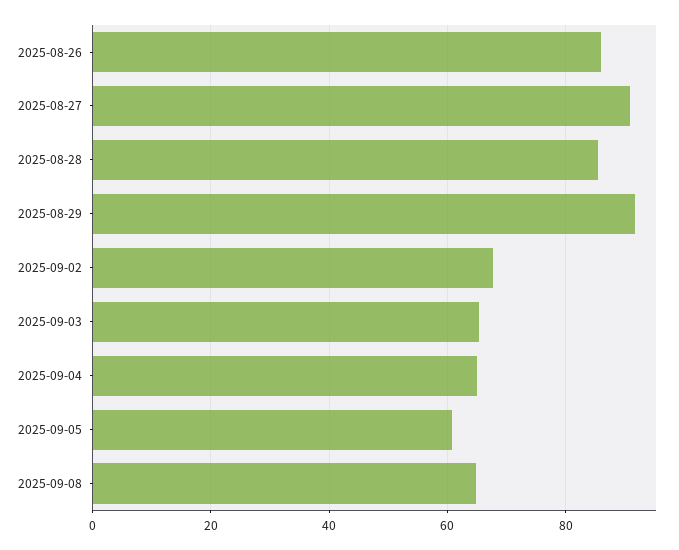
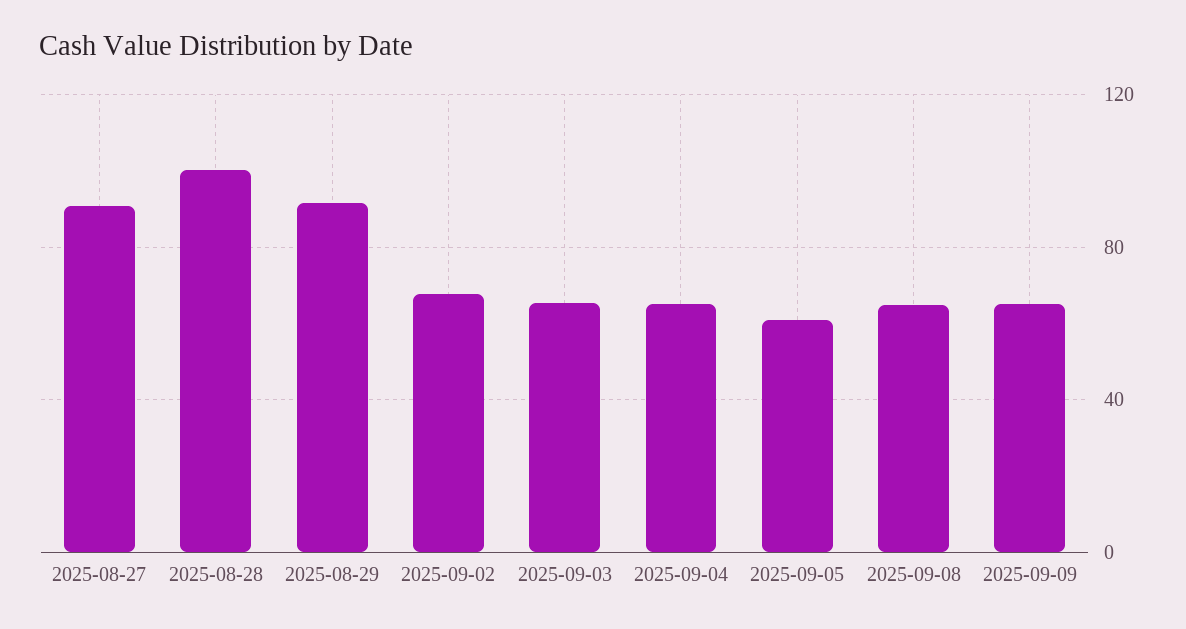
2025-08-26: 86 -> none
2025-08-28: 86 -> 100
2025-09-09: none -> 65

